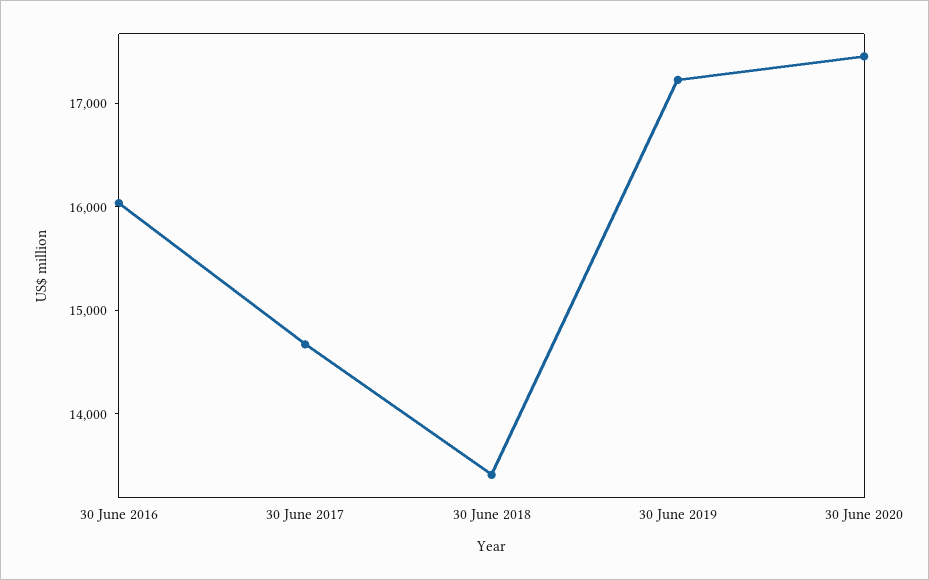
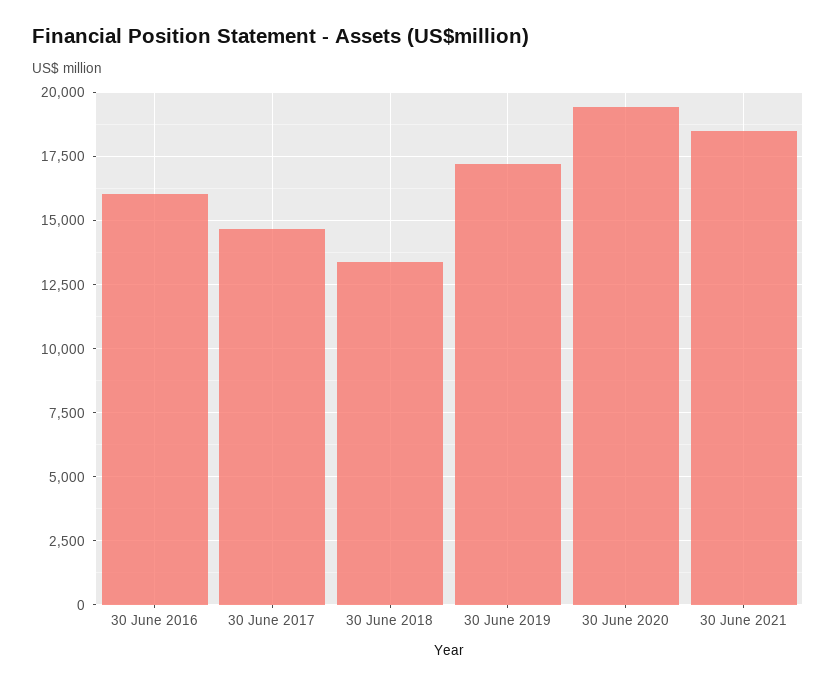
30 June 2020: 17400 -> 19500
30 June 2021: none -> 18500

